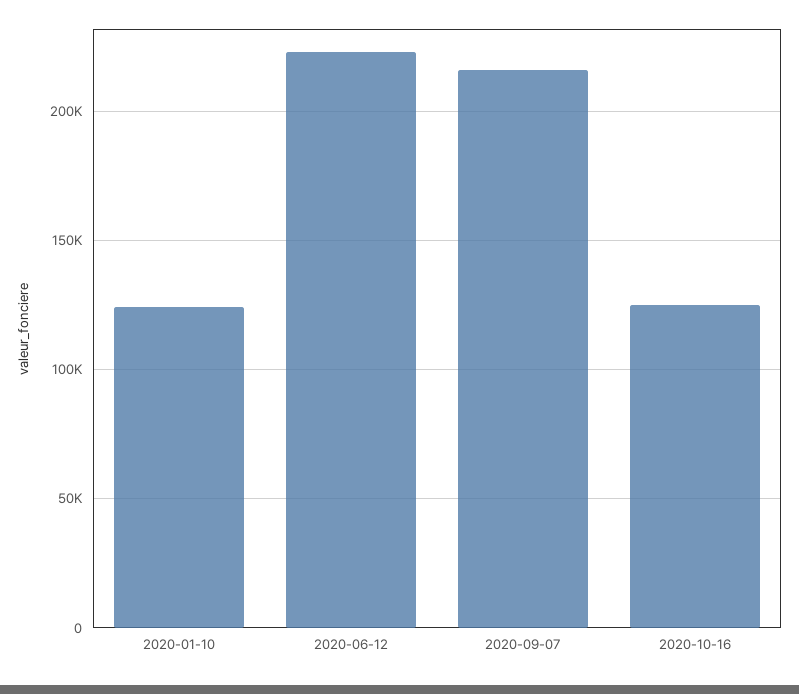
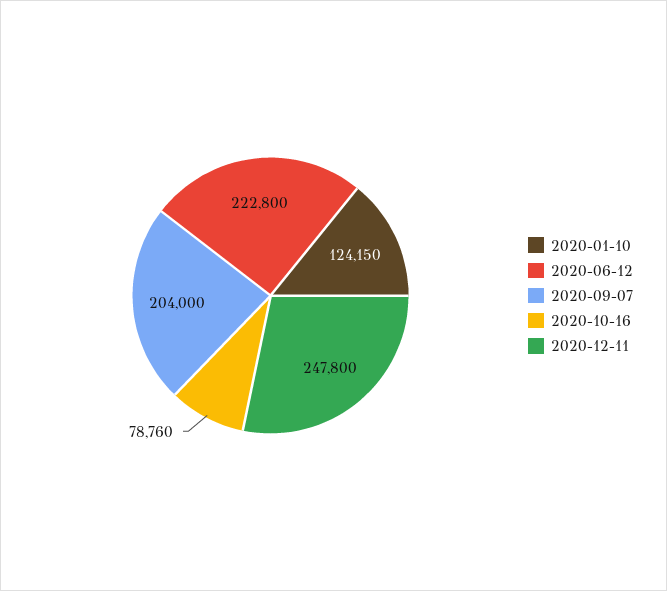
2020-09-07: 215000 -> 204000
2020-10-16: 125000 -> 78760
2020-12-11: none -> 247800

